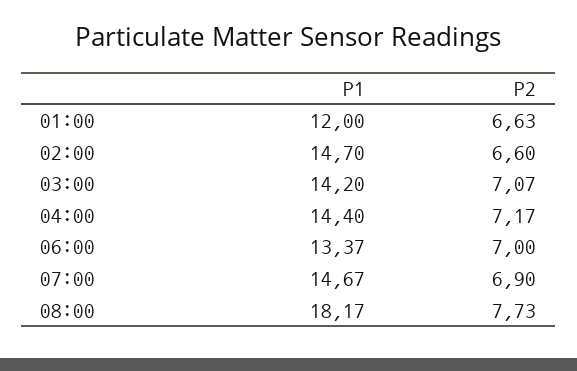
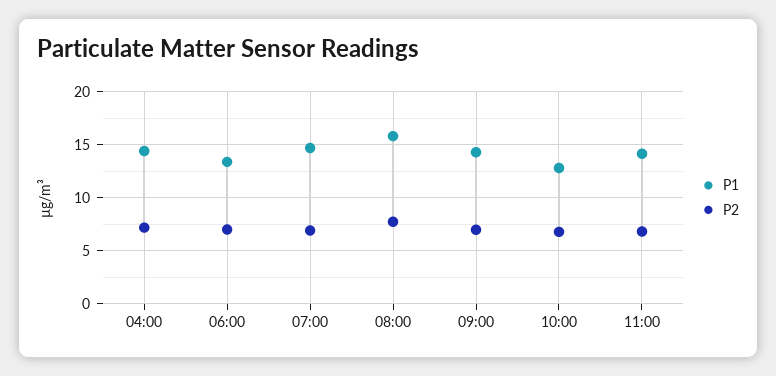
P1, 01:00: 12 -> none
P2, 01:00: 6.63 -> none
P1, 02:00: 14.7 -> none
P2, 02:00: 6.6 -> none
P1, 03:00: 14.2 -> none
P2, 03:00: 7.07 -> none
P1, 08:00: 18.17 -> 16
P1, 09:00: none -> 14
P2, 09:00: none -> 7
P1, 10:00: none -> 13
P2, 10:00: none -> 7
P1, 11:00: none -> 14
P2, 11:00: none -> 7

